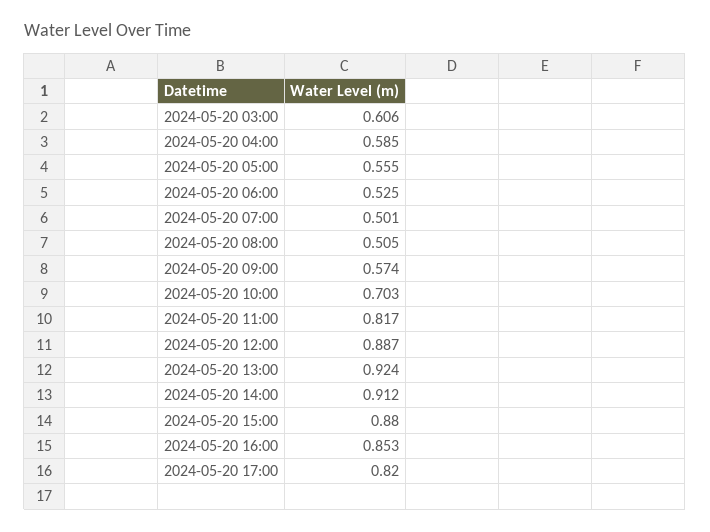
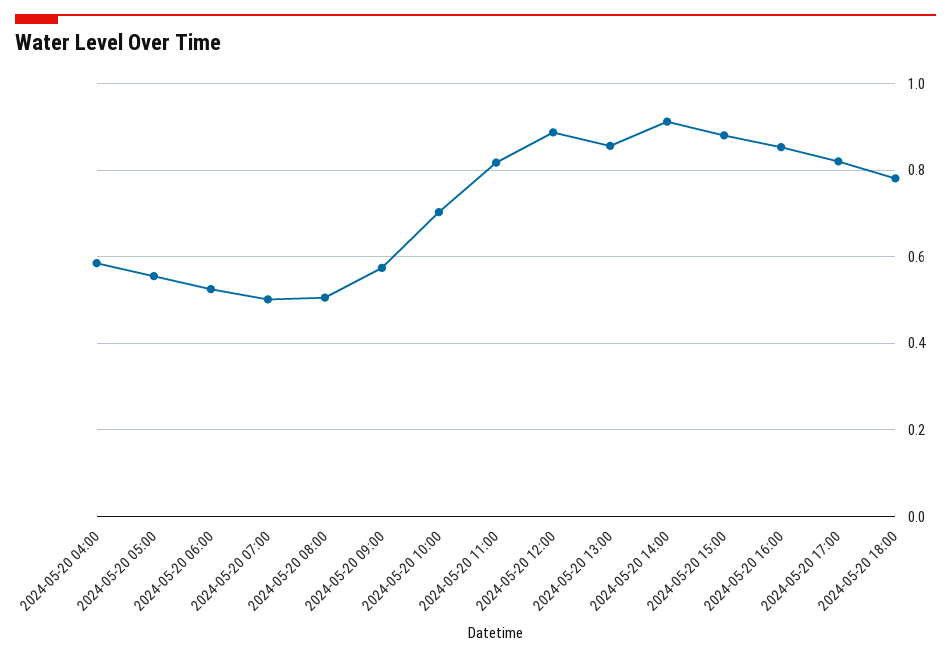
2024-05-20 03:00: 0.606 -> none
2024-05-20 13:00: 0.924 -> 0.86
2024-05-20 18:00: none -> 0.78

